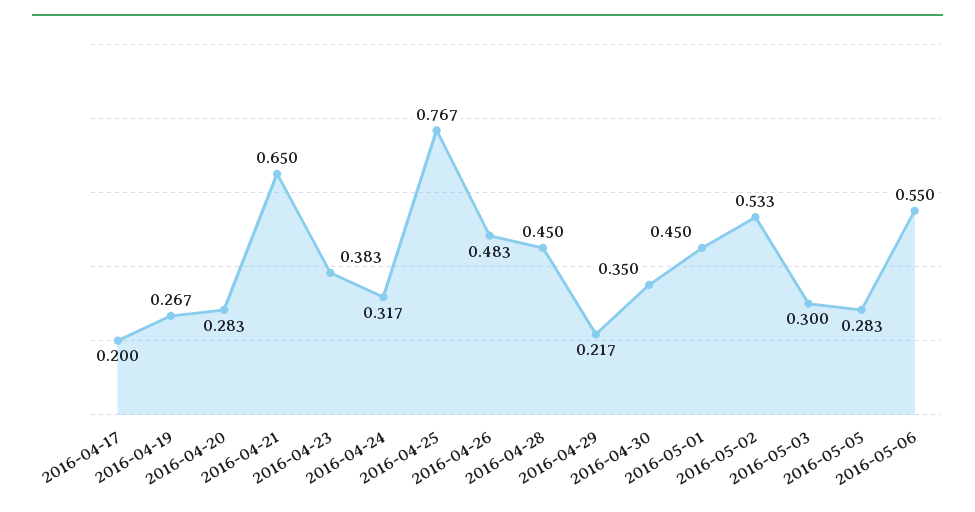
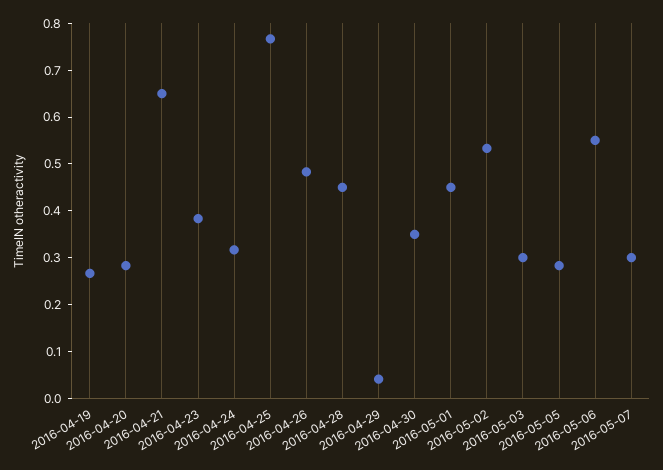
2016-04-17: 0.2 -> none
2016-04-29: 0.217 -> 0.04
2016-05-07: none -> 0.3

